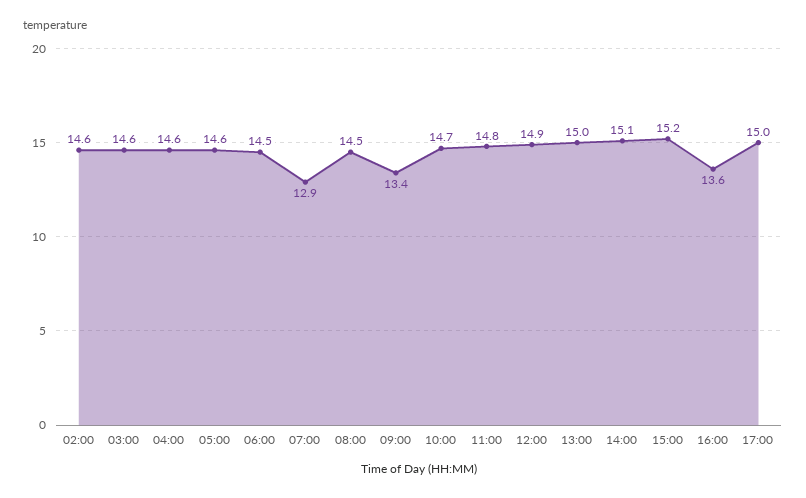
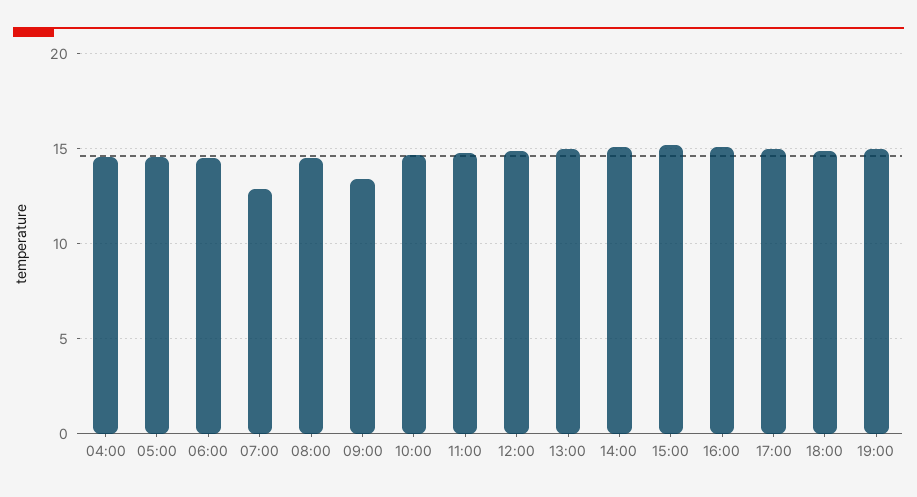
02:00: 14.6 -> none
03:00: 14.6 -> none
16:00: 13.6 -> 15
18:00: none -> 15
19:00: none -> 15

